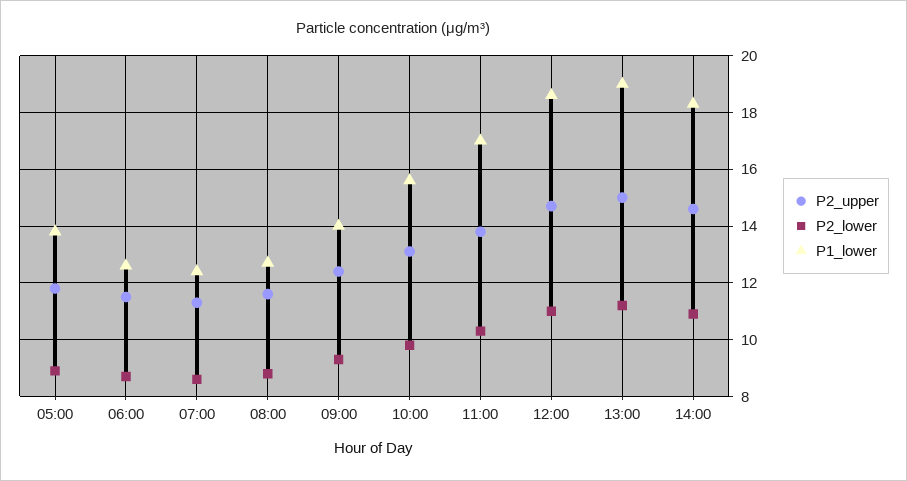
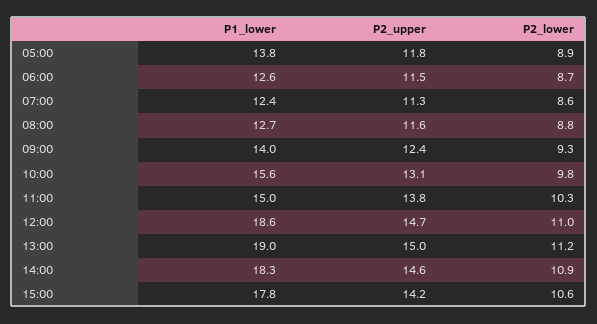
P1_lower, 11:00: 17 -> 15
P1_lower, 15:00: none -> 17.8
P2_upper, 15:00: none -> 14.2
P2_lower, 15:00: none -> 10.6

